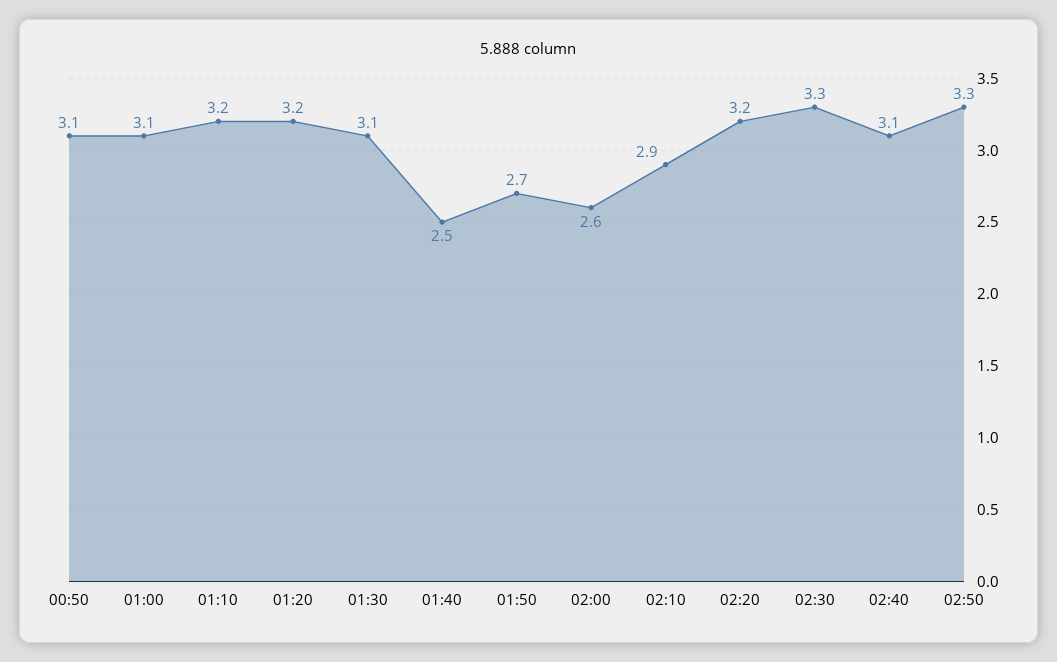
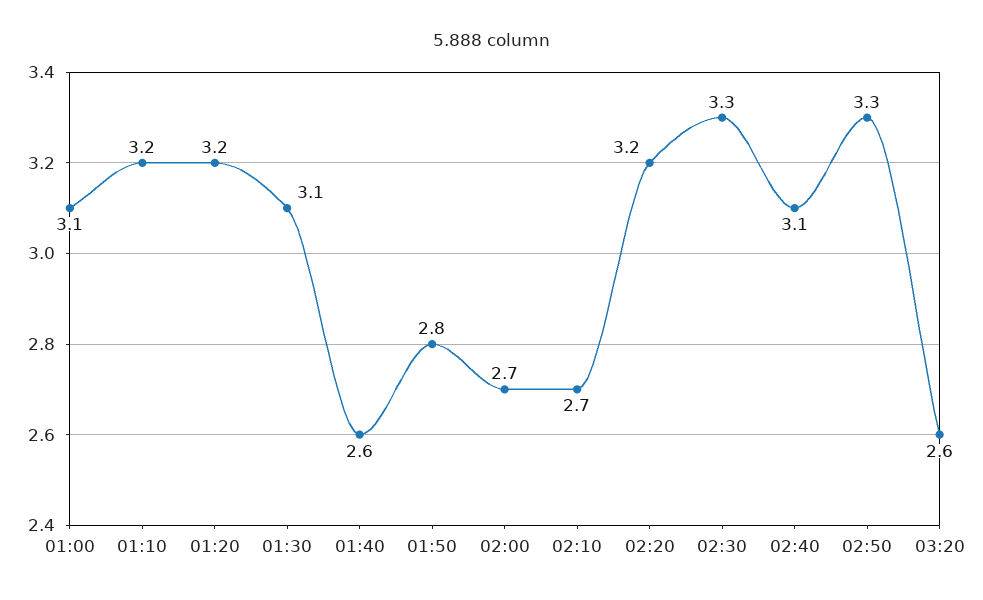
00:50: 3.1 -> none
01:40: 2.5 -> 2.6
01:50: 2.7 -> 2.8
02:00: 2.6 -> 2.7
02:10: 2.9 -> 2.7
03:20: none -> 2.6

